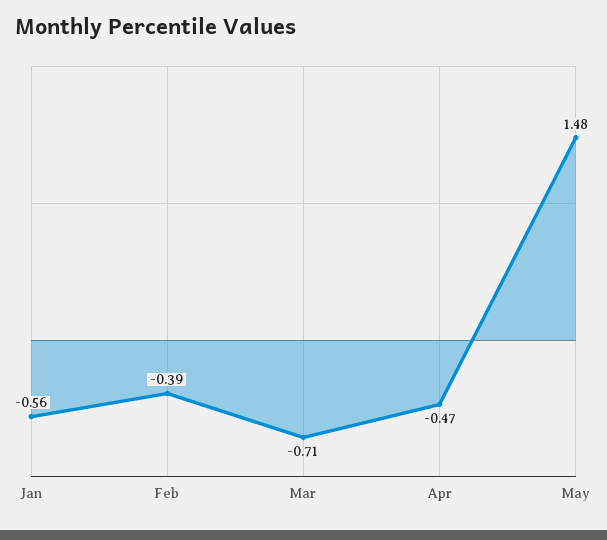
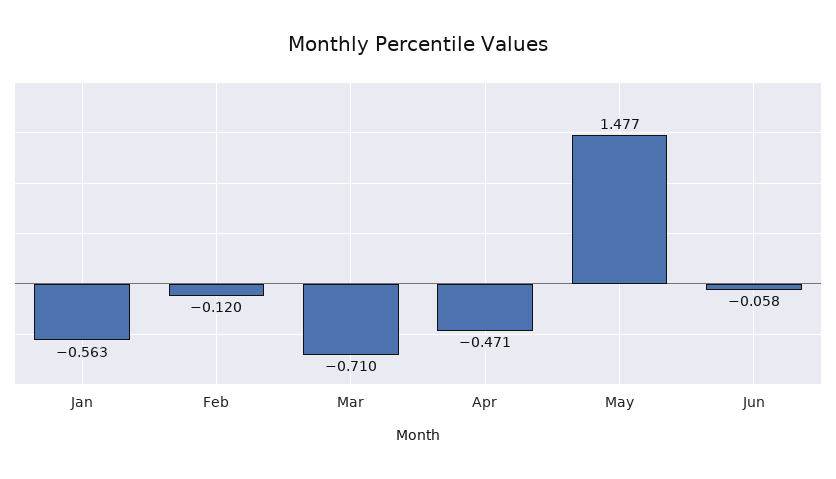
Feb: -0.39 -> -0.12
Jun: none -> -0.058

